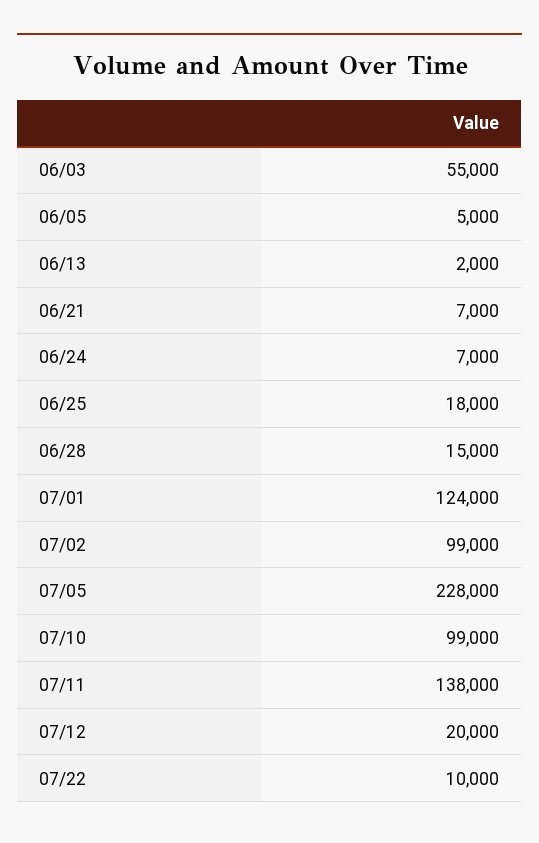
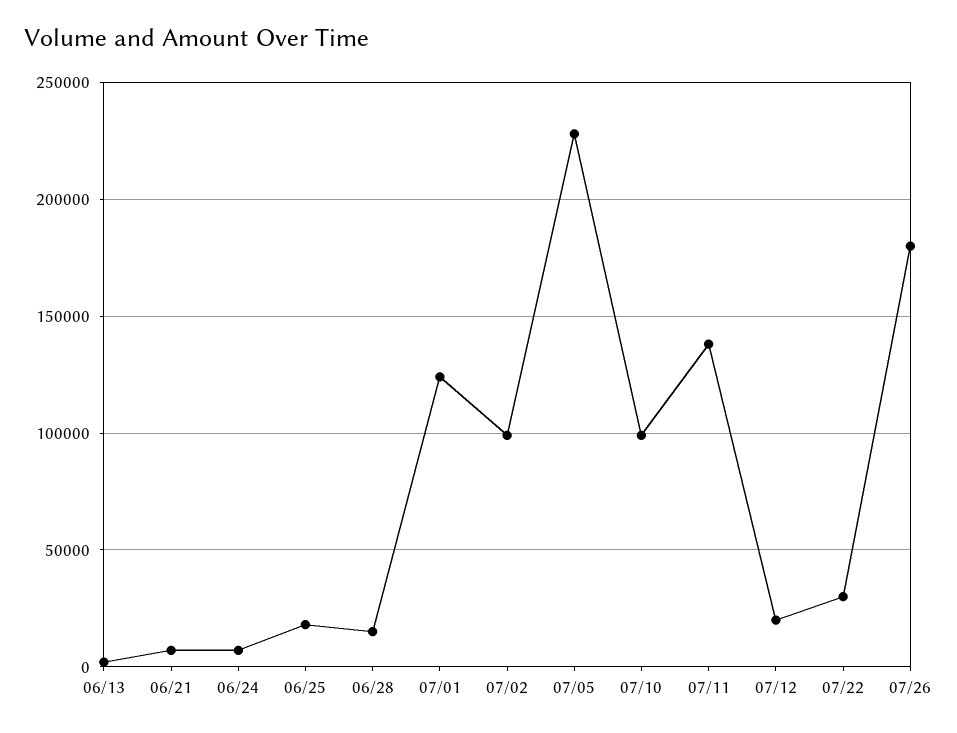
06/03: 55000 -> none
06/05: 5000 -> none
07/22: 10000 -> 30000
07/26: none -> 180000

